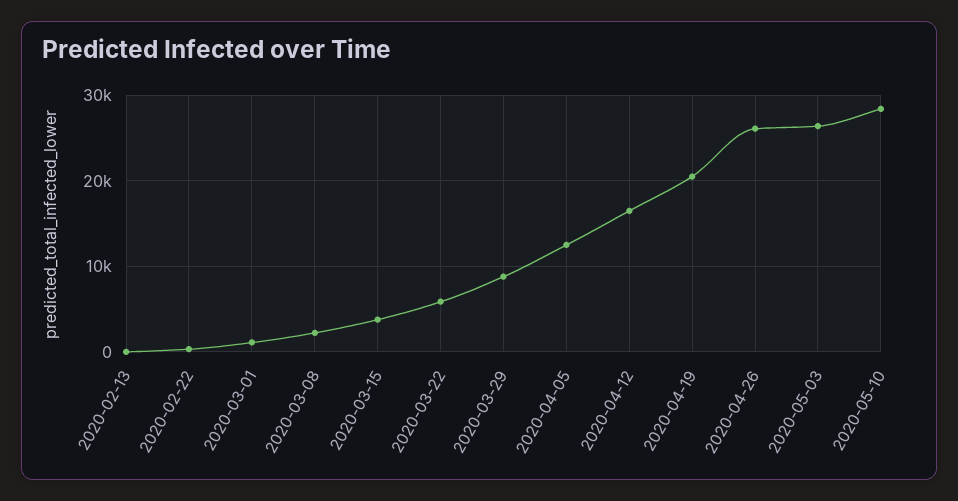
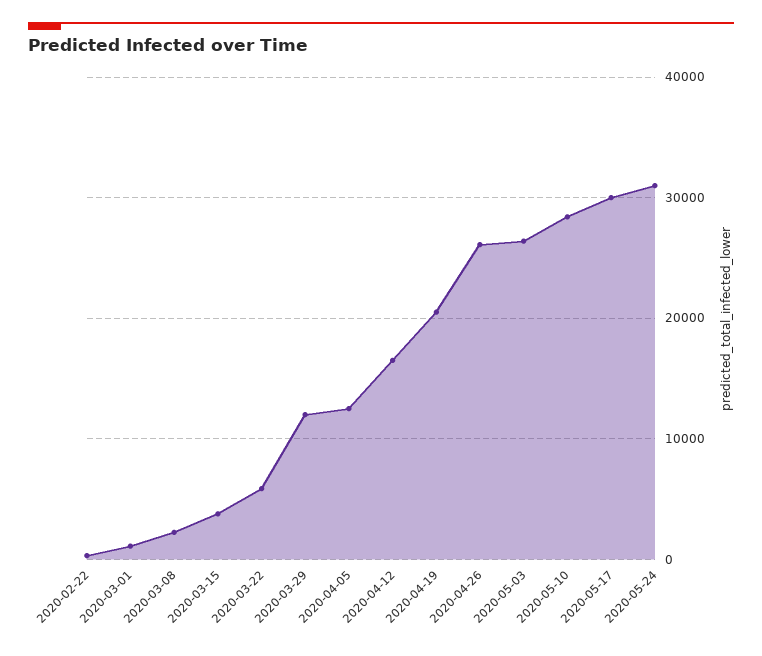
2020-02-13: 0 -> none
2020-03-29: 9000 -> 12000
2020-05-17: none -> 30000
2020-05-24: none -> 31000

